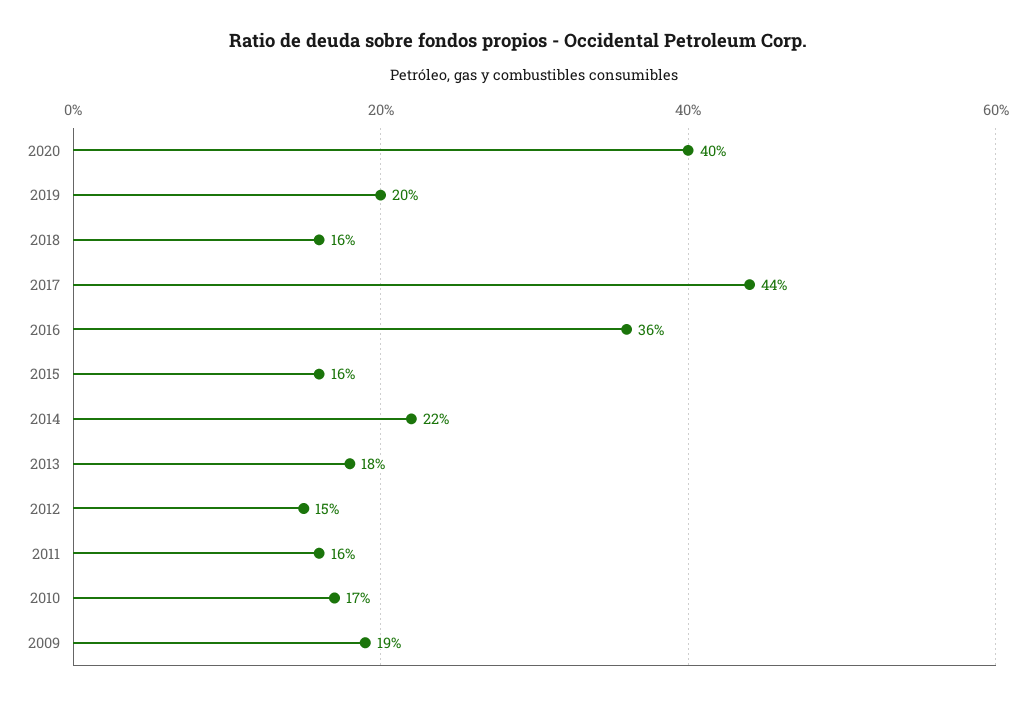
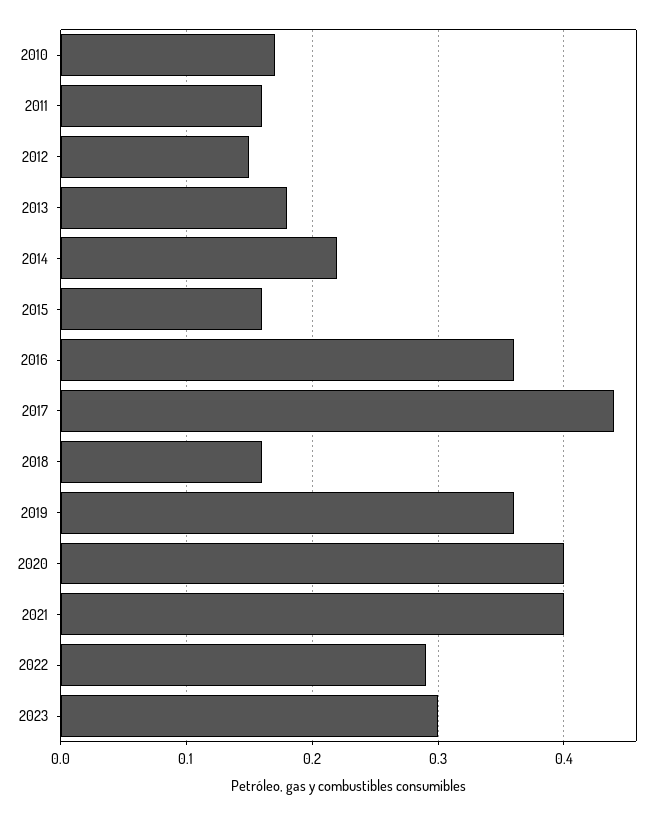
2019: 0.2 -> 0.36
2009: 0.19 -> none
2021: none -> 0.4
2022: none -> 0.29
2023: none -> 0.3

